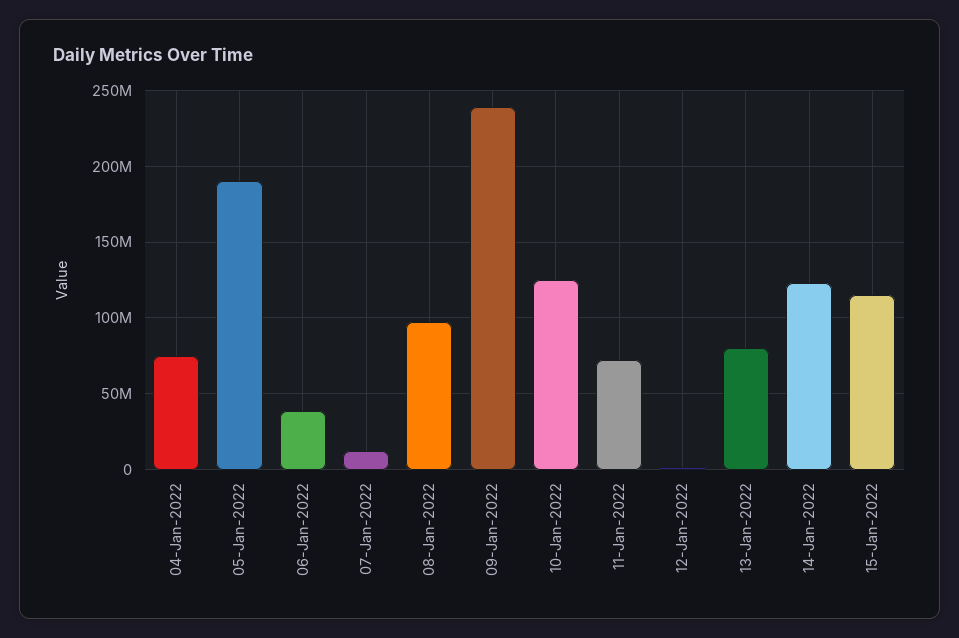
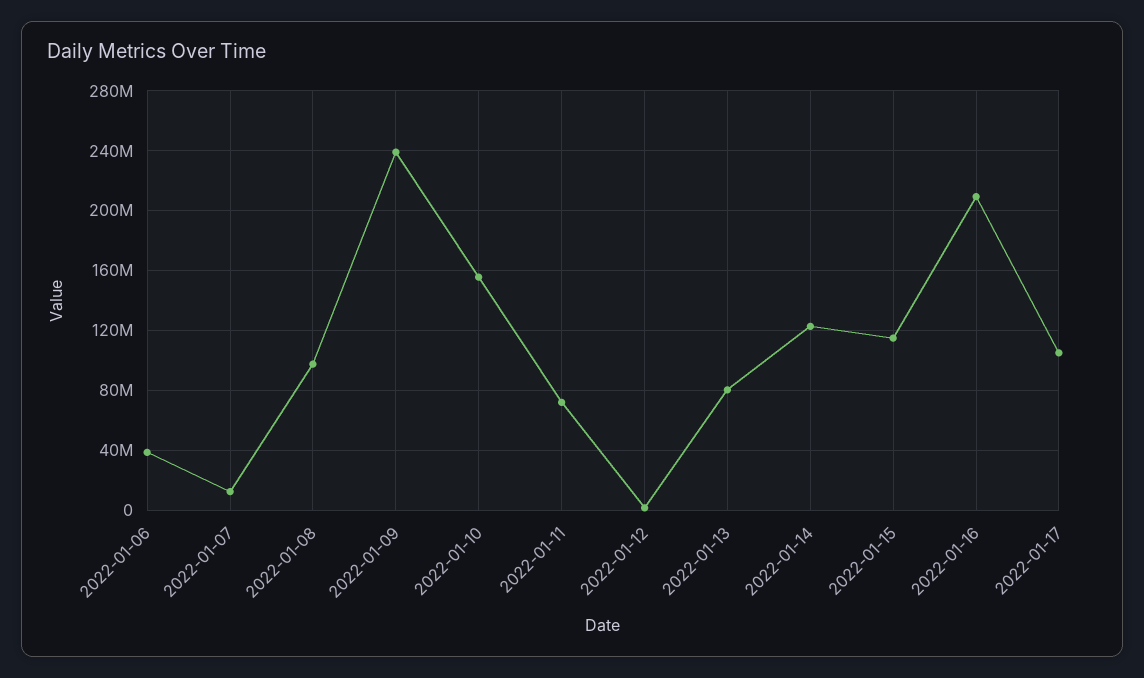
04-Jan-2022: 75000000 -> none
05-Jan-2022: 190000000 -> none
10-Jan-2022: 125000000 -> 155000000
2022-01-16: none -> 210000000
2022-01-17: none -> 105000000

